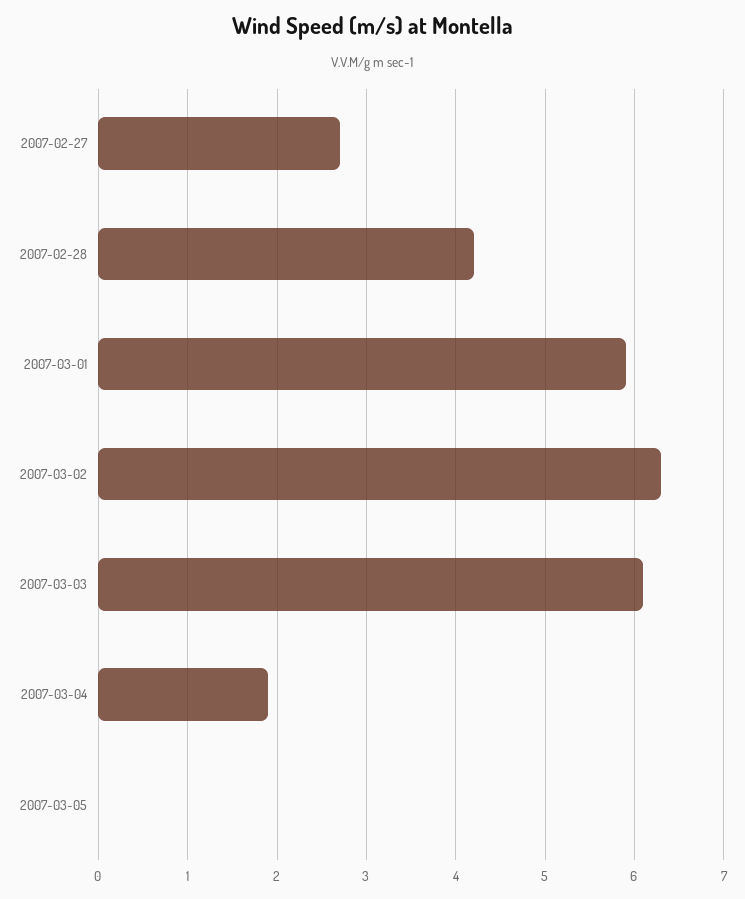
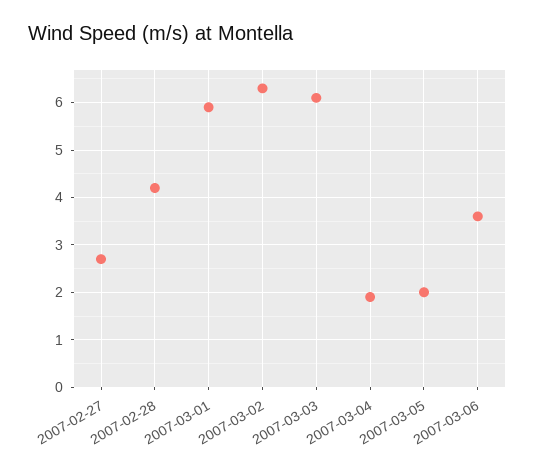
2007-03-05: 0 -> 2
2007-03-06: none -> 3.5

